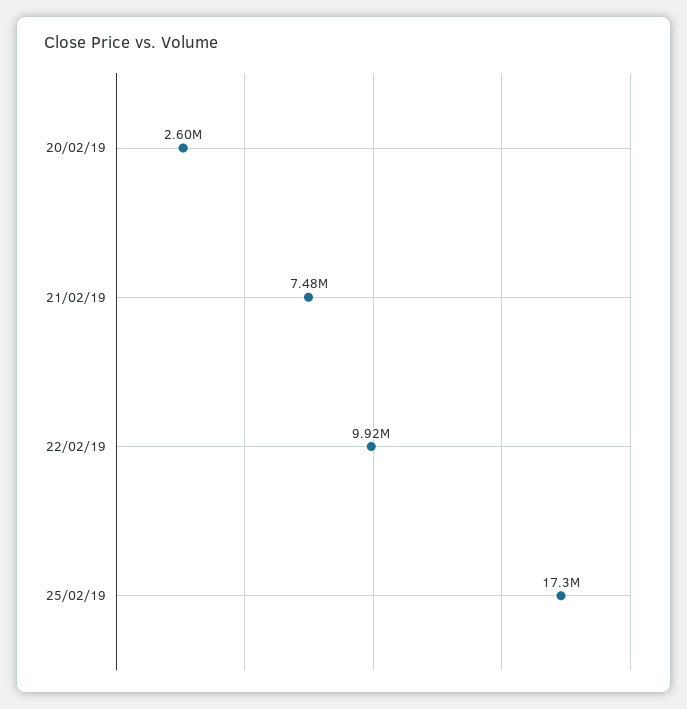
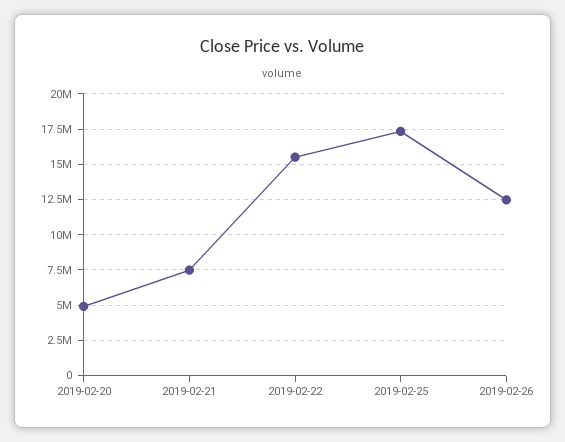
20/02/19: 2600000 -> 5000000
22/02/19: 9920000 -> 15500000
2019-02-26: none -> 12500000

